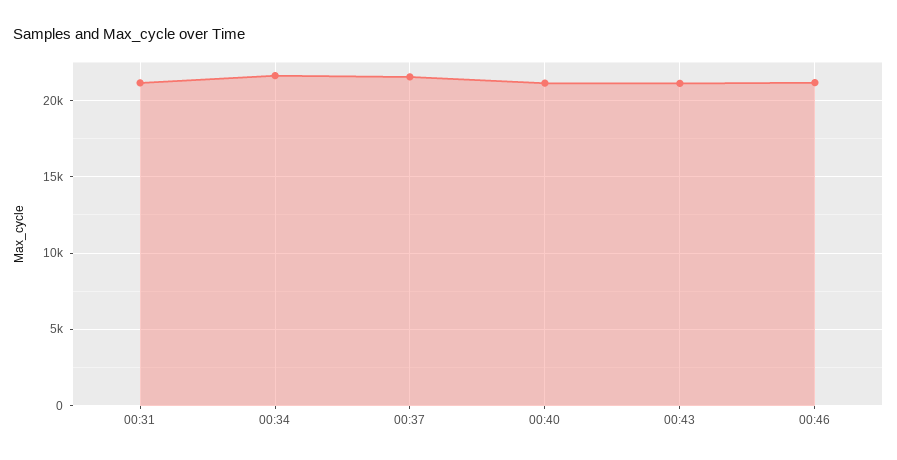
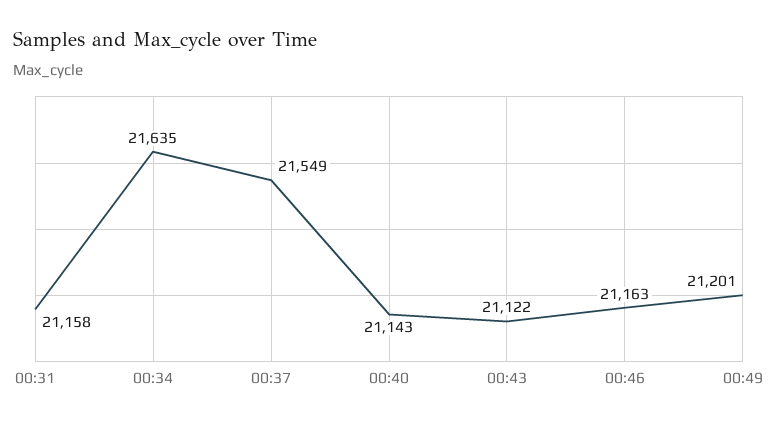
00:49: none -> 21201

